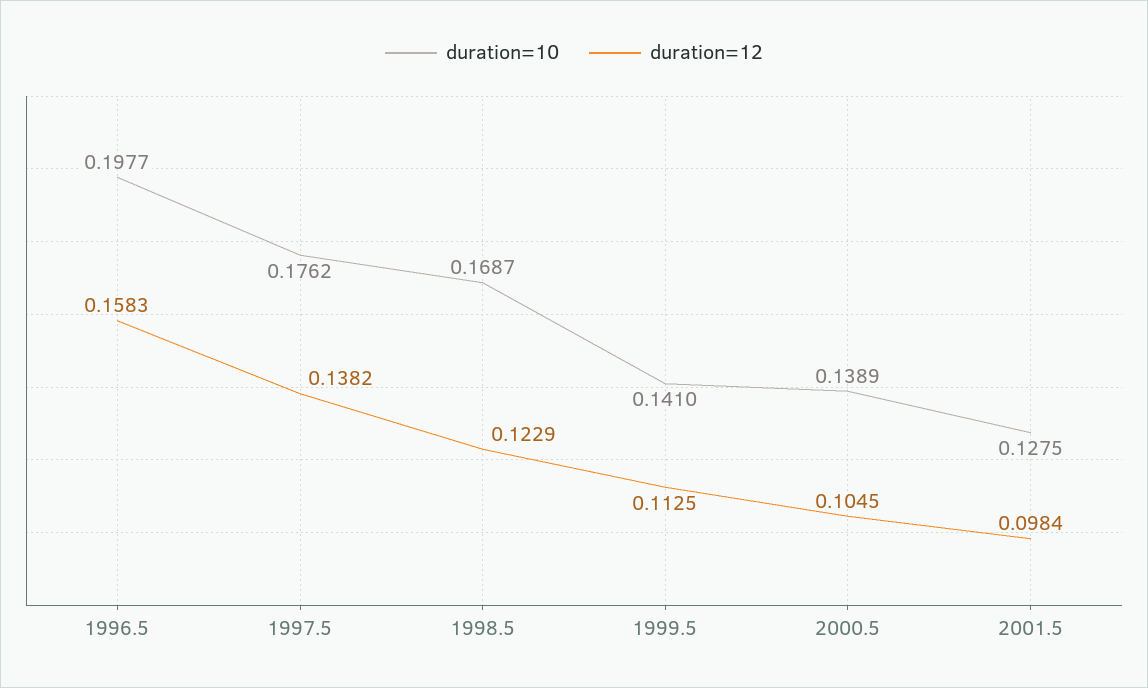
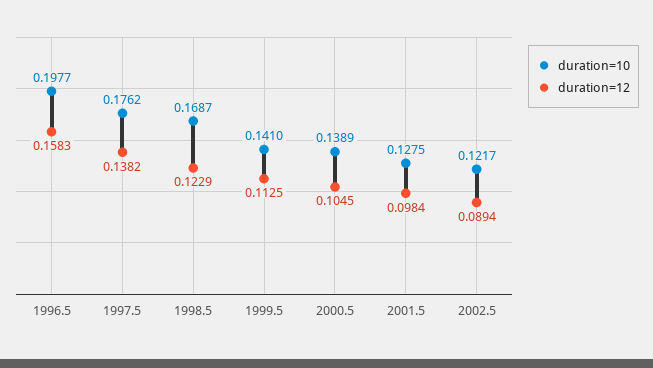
duration=10, 2002.5: none -> 0.1217
duration=12, 2002.5: none -> 0.0894

